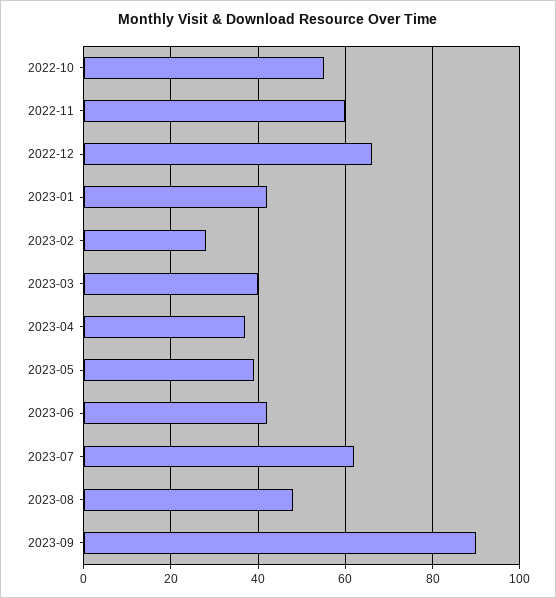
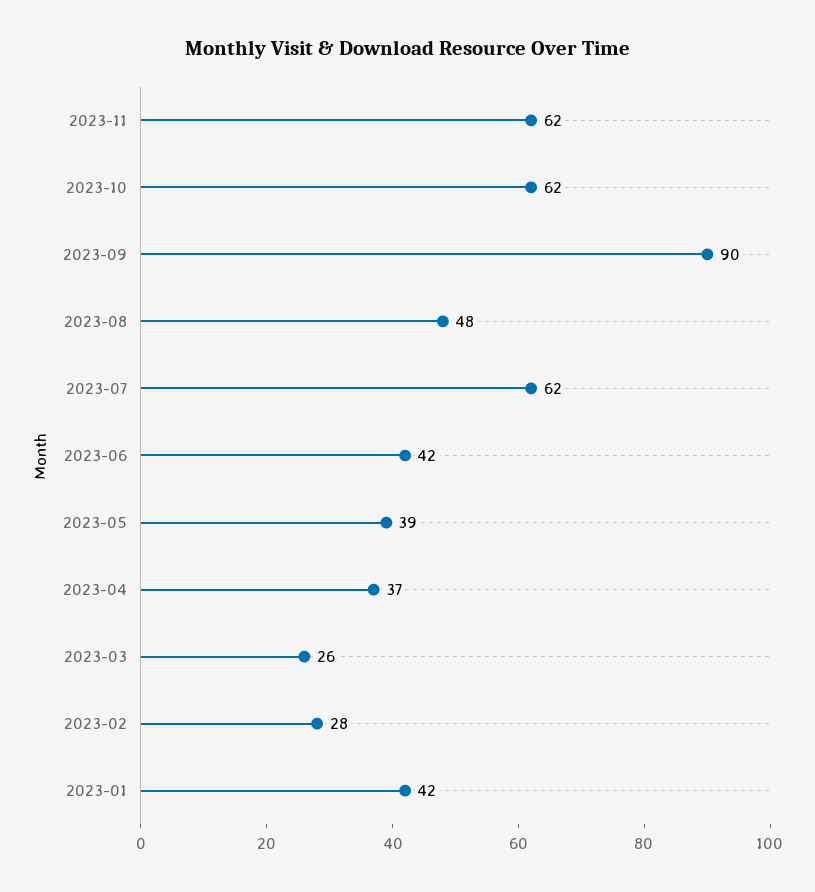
2022-10: 55 -> none
2022-11: 60 -> none
2022-12: 65 -> none
2023-03: 40 -> 26
2023-11: none -> 62
2023-10: none -> 62

